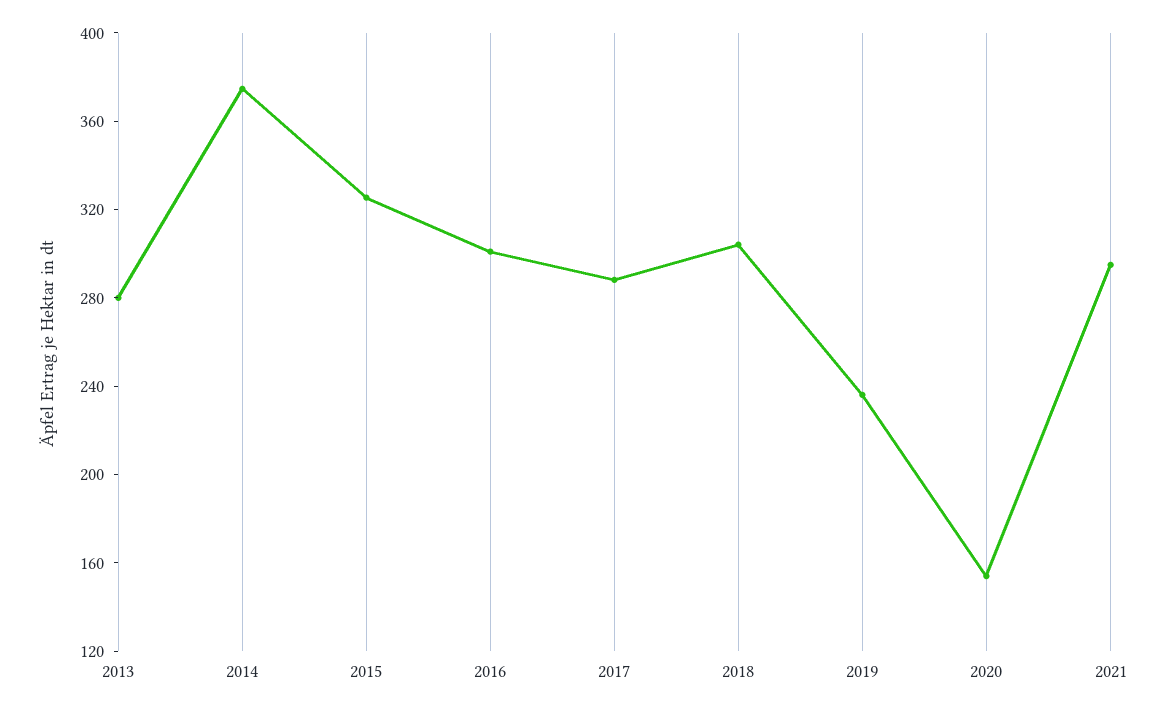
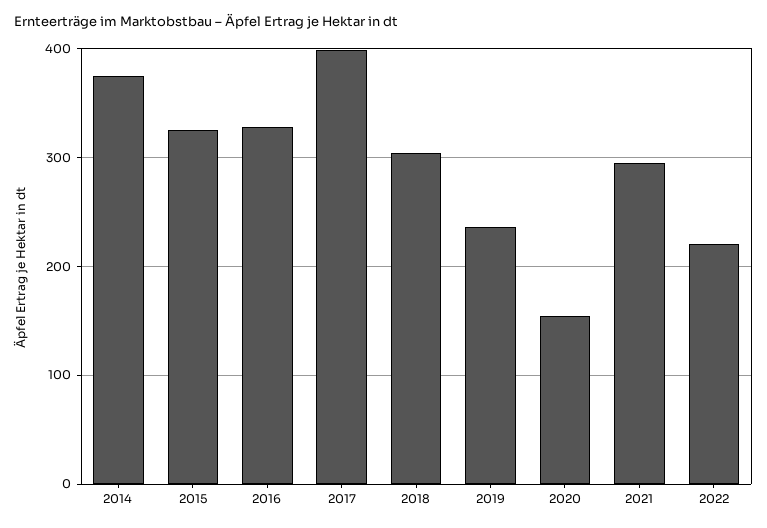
2013: 280 -> none
2016: 300 -> 330
2017: 290 -> 400
2022: none -> 220

